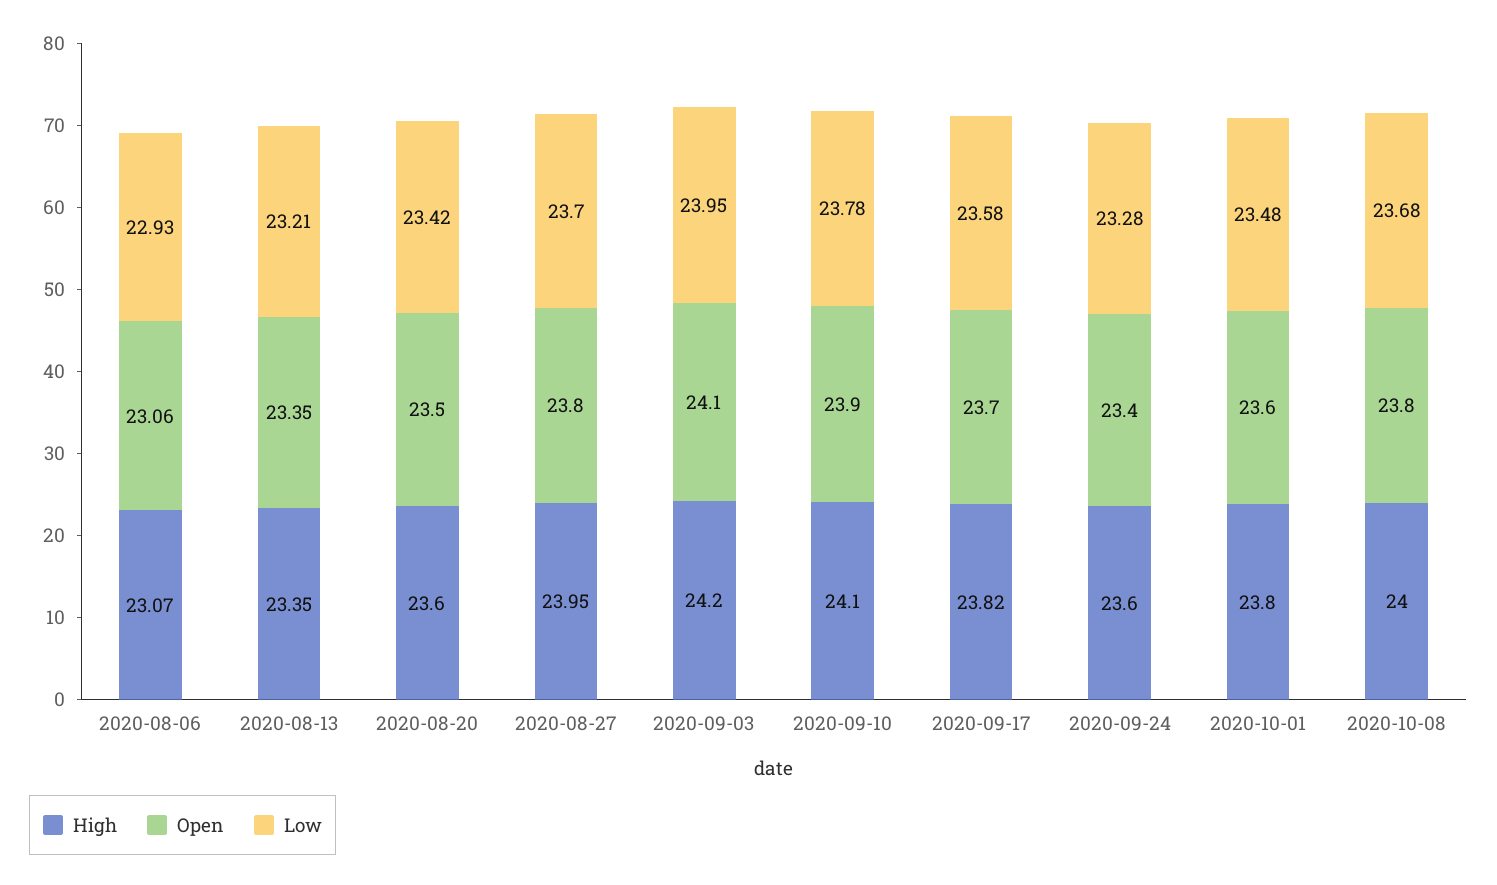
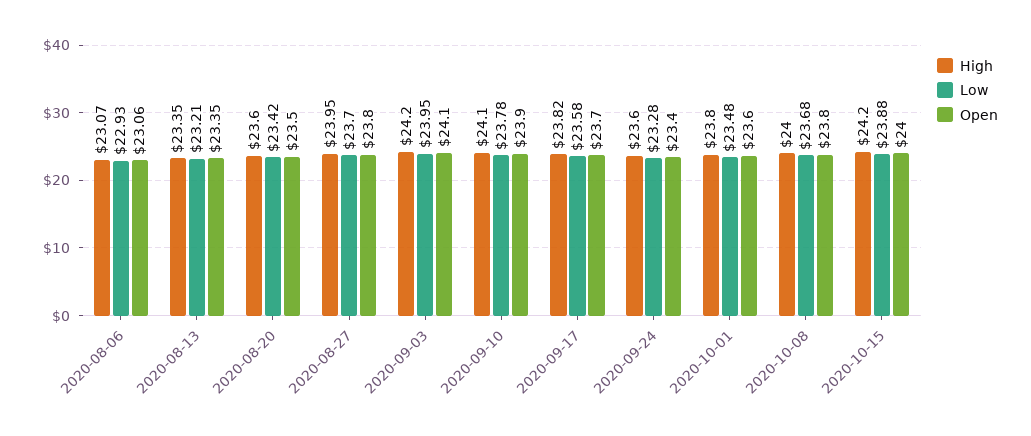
High, 2020-10-15: none -> 24.2
Low, 2020-10-15: none -> 23.88
Open, 2020-10-15: none -> 24

